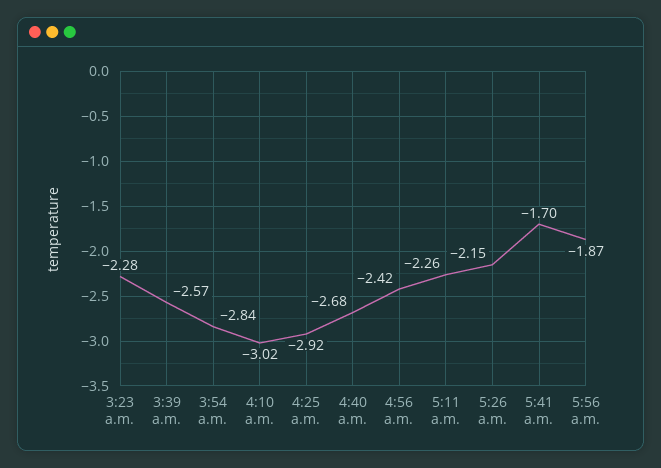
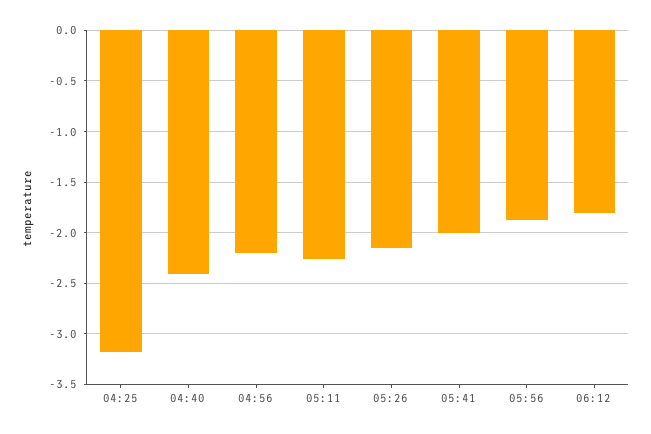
3:23 a.m.: -2.28 -> none
3:39 a.m.: -2.57 -> none
3:54 a.m.: -2.84 -> none
4:10 a.m.: -3.02 -> none
4:25 a.m.: -2.92 -> -3.2
4:40 a.m.: -2.68 -> -2.4
4:56 a.m.: -2.42 -> -2.2
5:41 a.m.: -1.7 -> -2
06:12: none -> -1.8

